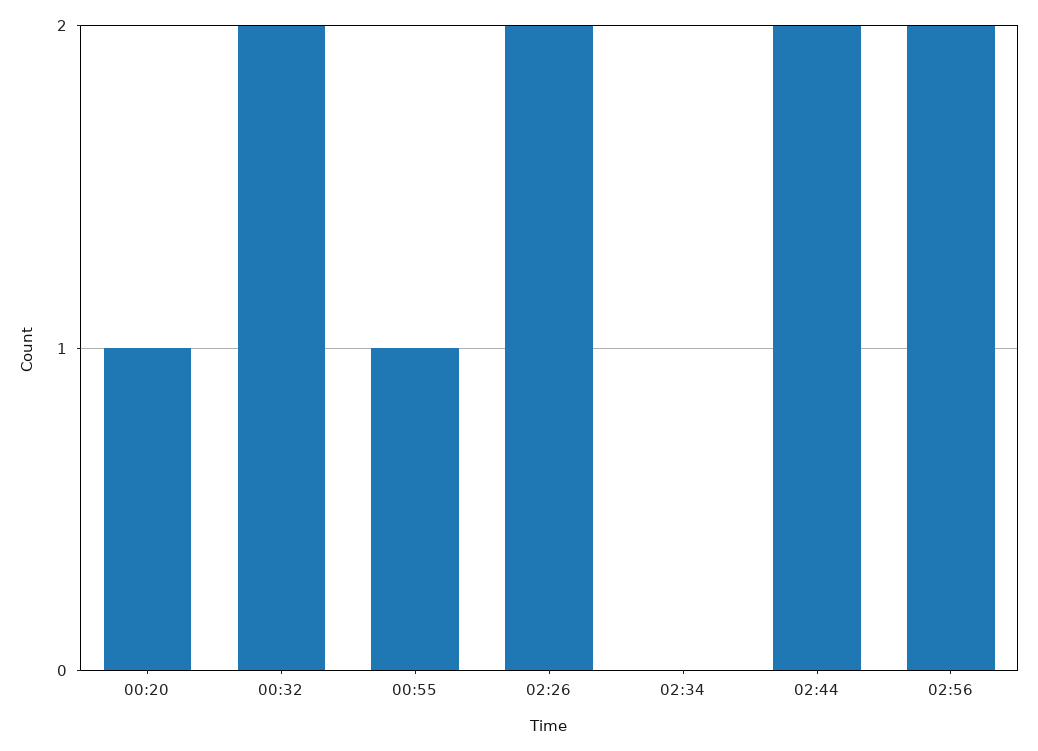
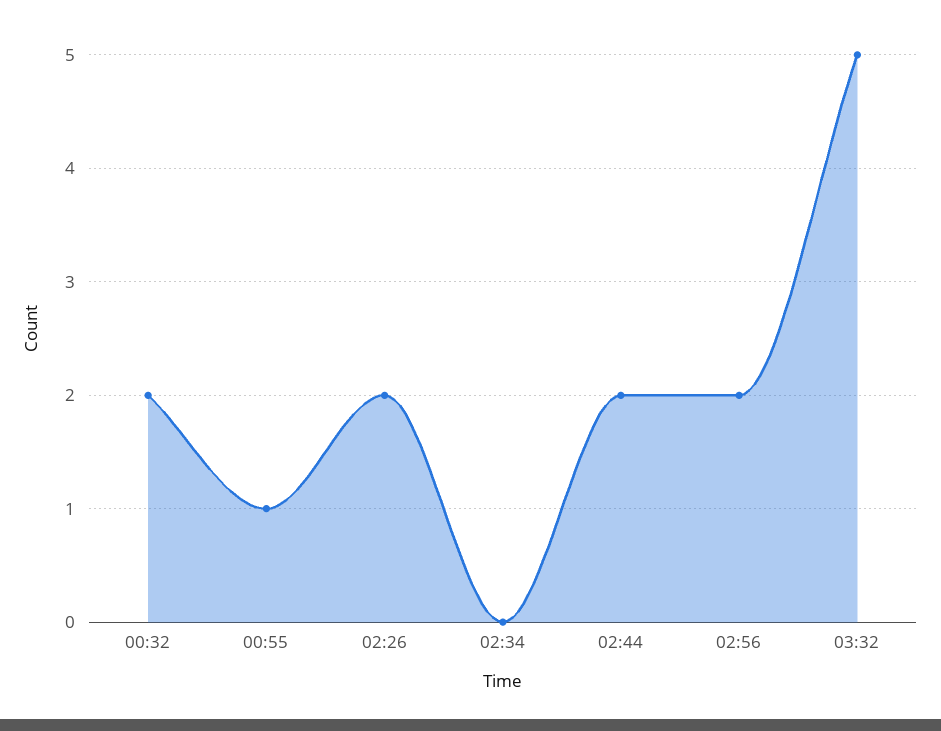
00:20: 1 -> none
03:32: none -> 5

